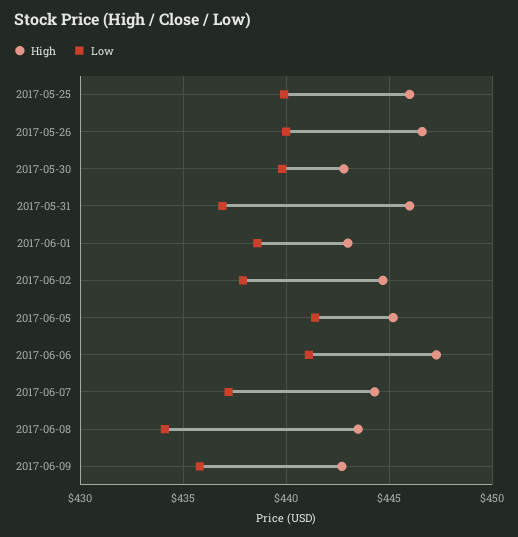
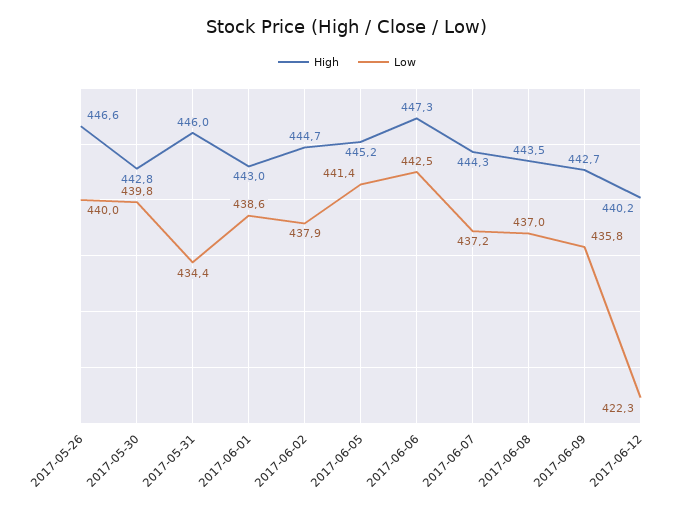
High, 2017-05-25: 446 -> none
Low, 2017-05-25: 440 -> none
Low, 2017-05-31: 437 -> 434.4
Low, 2017-06-06: 441 -> 442.5
Low, 2017-06-08: 434 -> 437
High, 2017-06-12: none -> 440.2
Low, 2017-06-12: none -> 422.3

